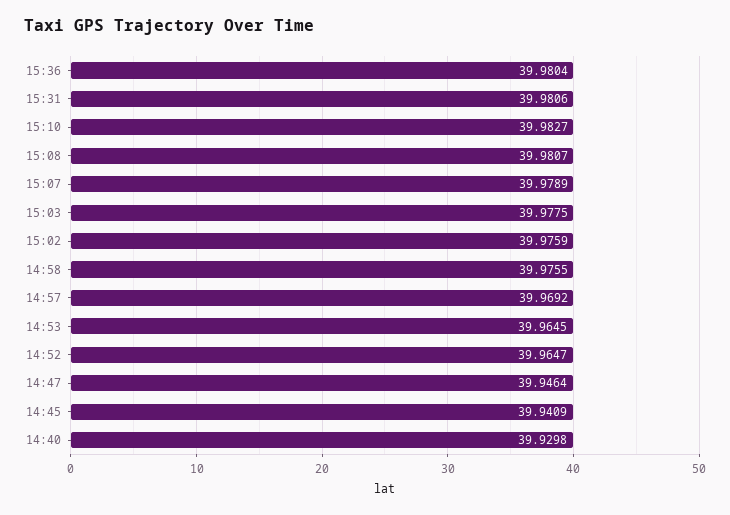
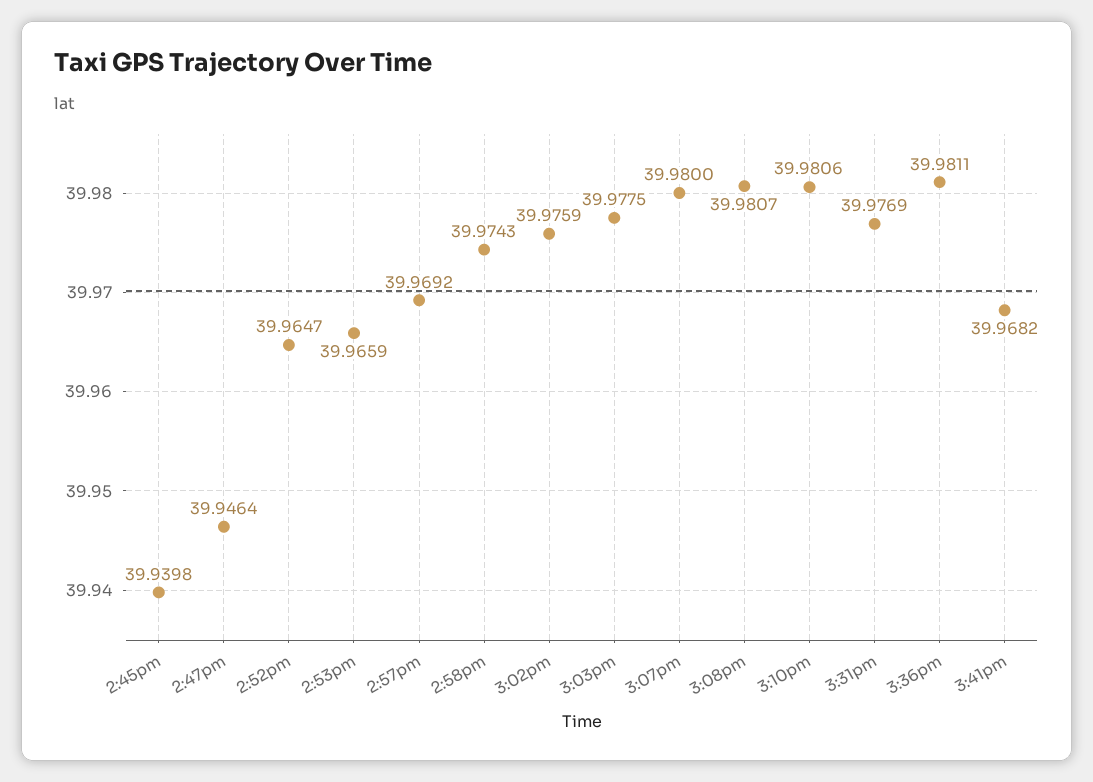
15:36: 39.9804 -> 39.9811
15:31: 39.9806 -> 39.9769
15:10: 39.9827 -> 39.9806
15:07: 39.9789 -> 39.98
14:58: 39.9755 -> 39.9743
14:53: 39.9645 -> 39.9659
14:45: 39.9409 -> 39.9398
14:40: 39.9298 -> none
3:41pm: none -> 39.9682

